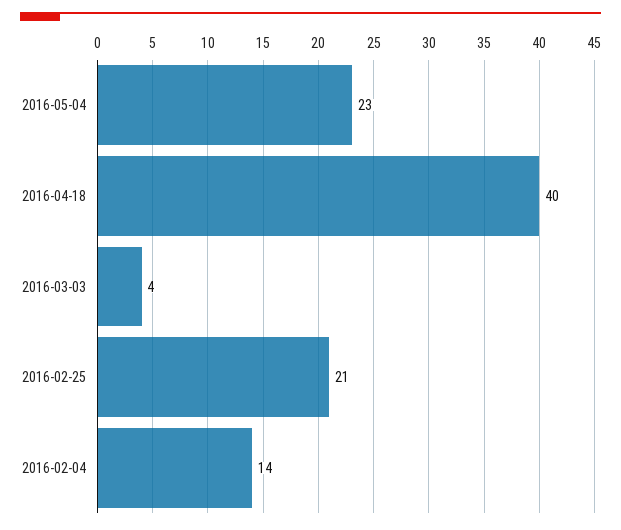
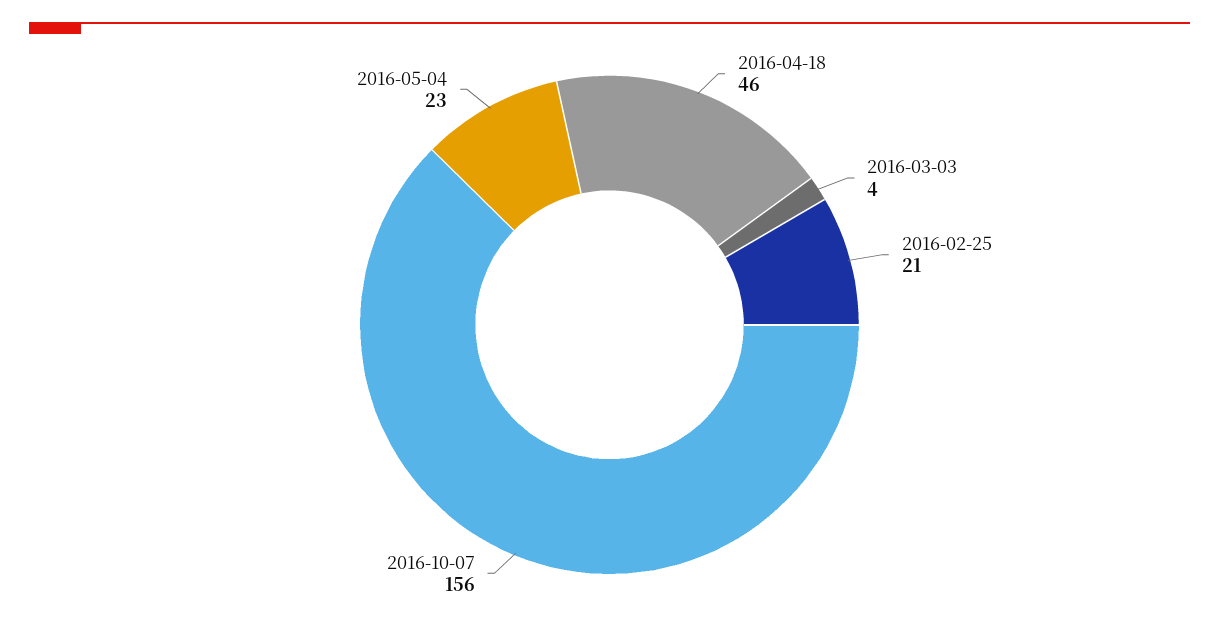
2016-04-18: 40 -> 46
2016-02-04: 14 -> none
2016-10-07: none -> 156

